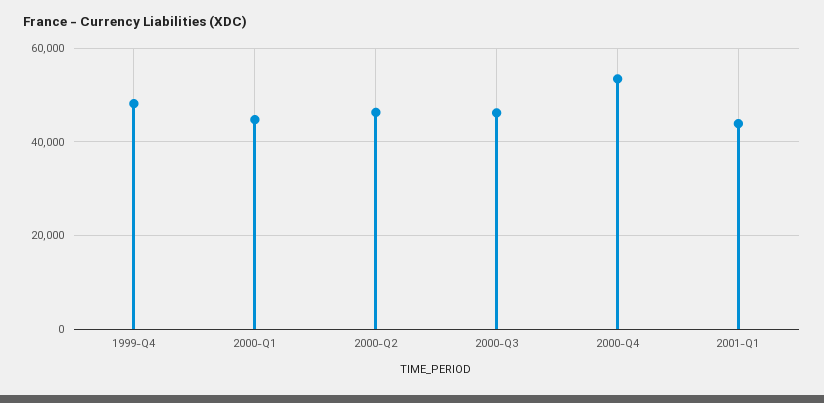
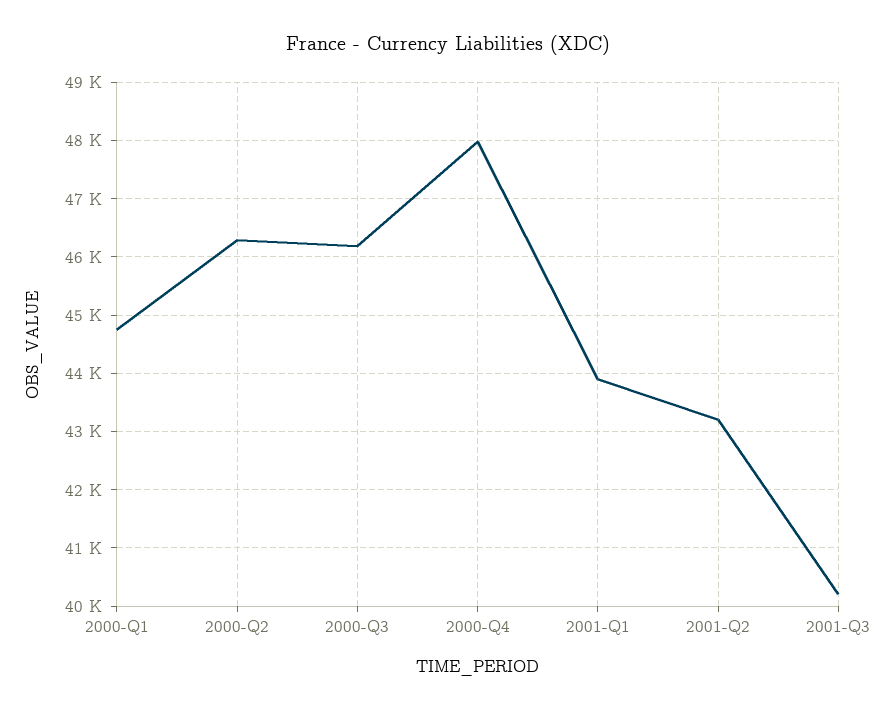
1999-Q4: 48000 -> none
2000-Q4: 54000 -> 48000
2001-Q2: none -> 43200
2001-Q3: none -> 40200

